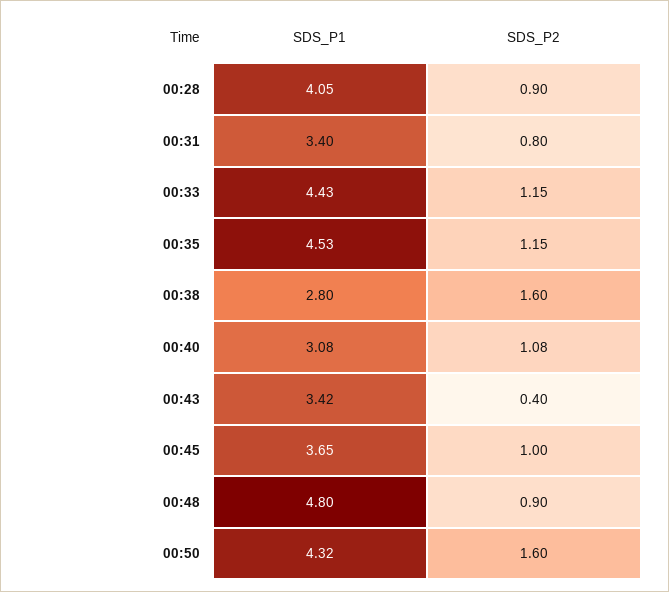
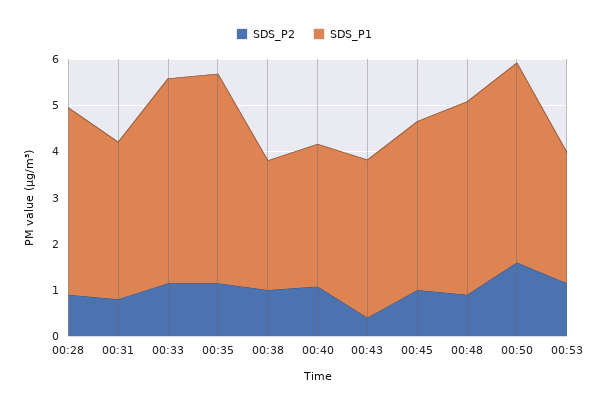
SDS_P2, 00:38: 1.6 -> 1
SDS_P1, 00:48: 4.8 -> 4.2
SDS_P2, 00:53: none -> 1.2
SDS_P1, 00:53: none -> 2.8

